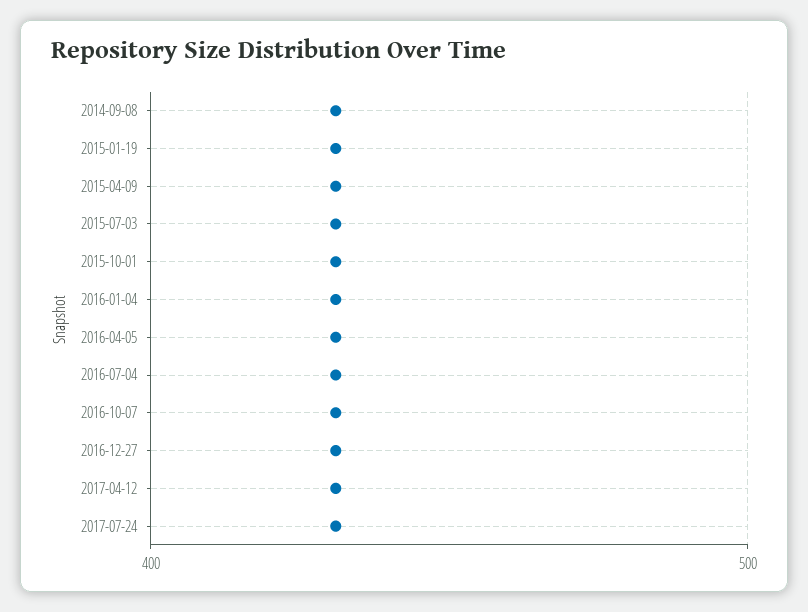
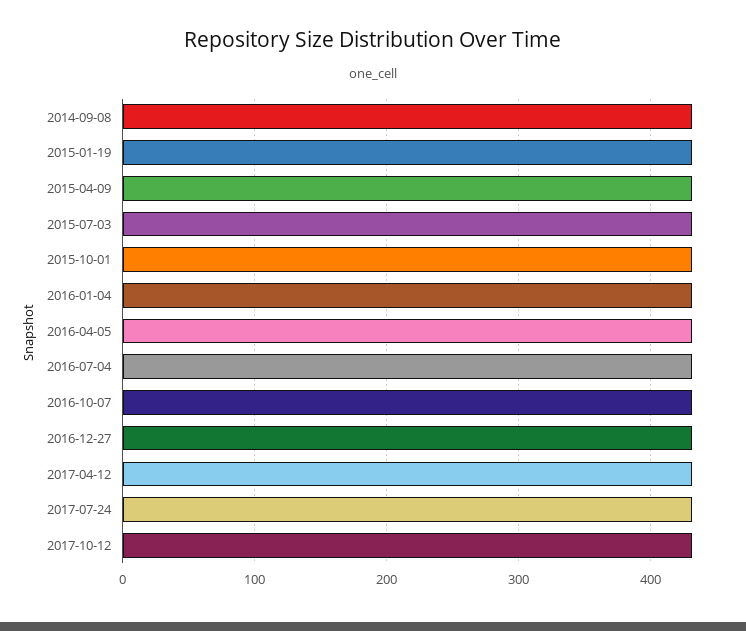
2017-10-12: none -> 430

